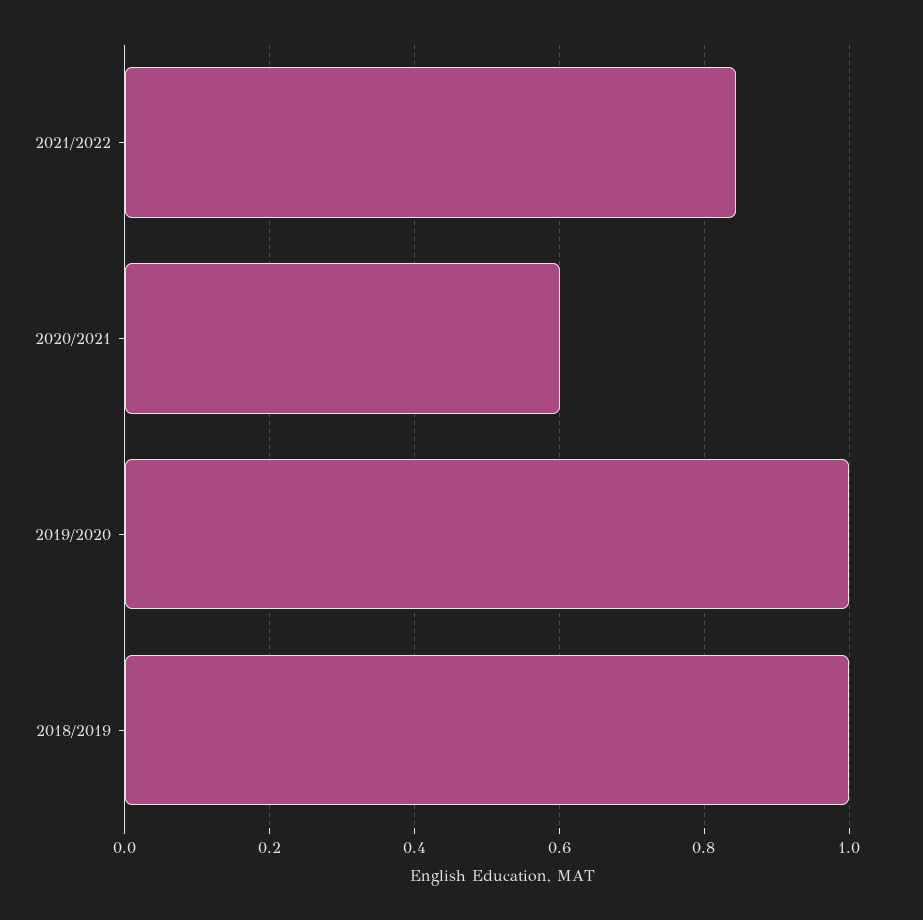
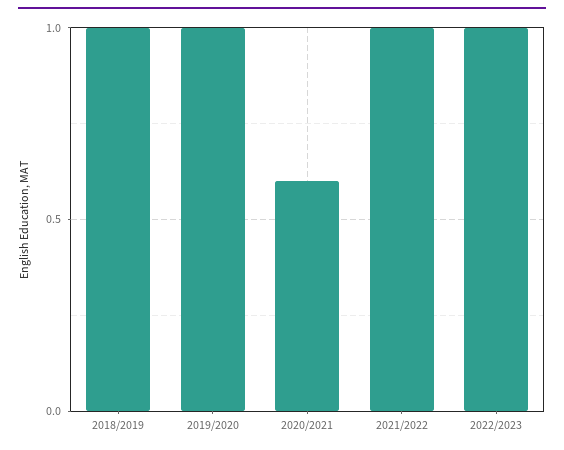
2021/2022: 0.84 -> 1
2022/2023: none -> 1

